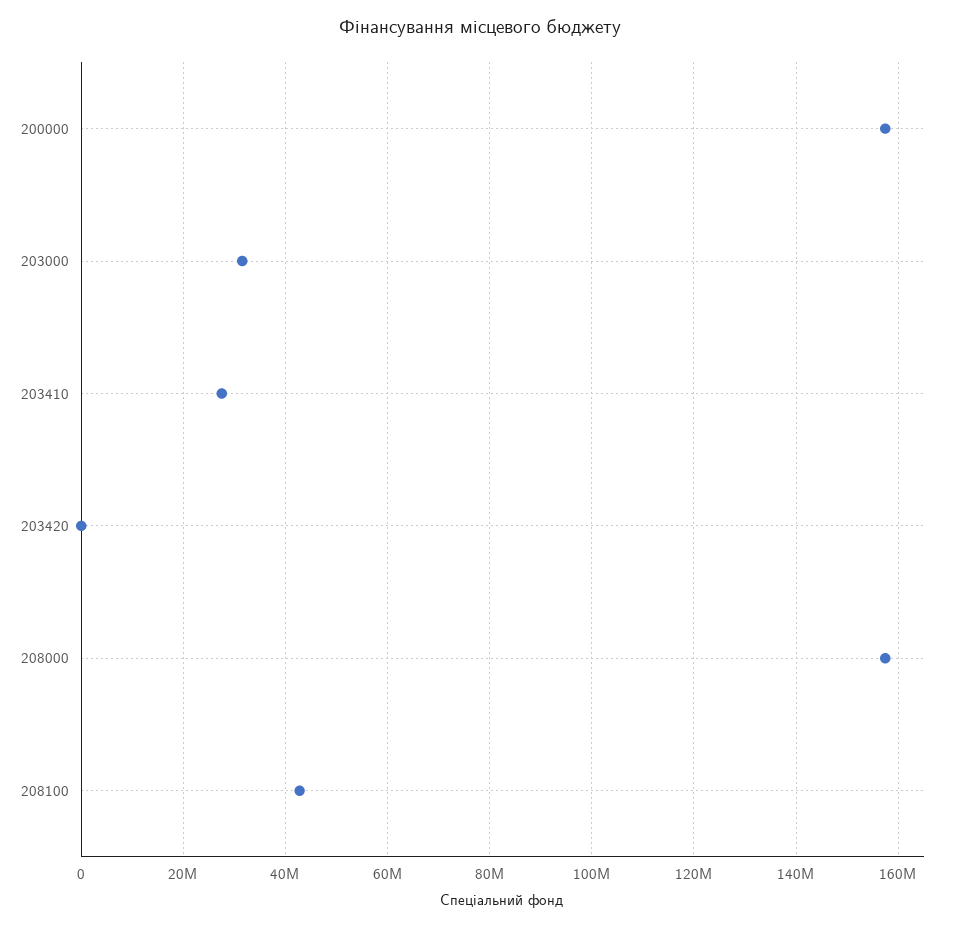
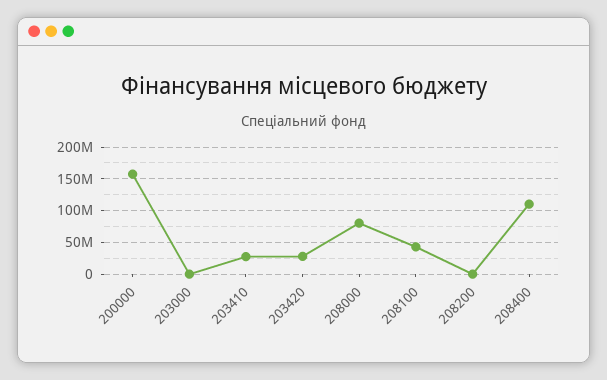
203000: 32000000 -> 0
203420: 0 -> 30000000
208000: 158000000 -> 80000000
208200: none -> 0
208400: none -> 110000000

